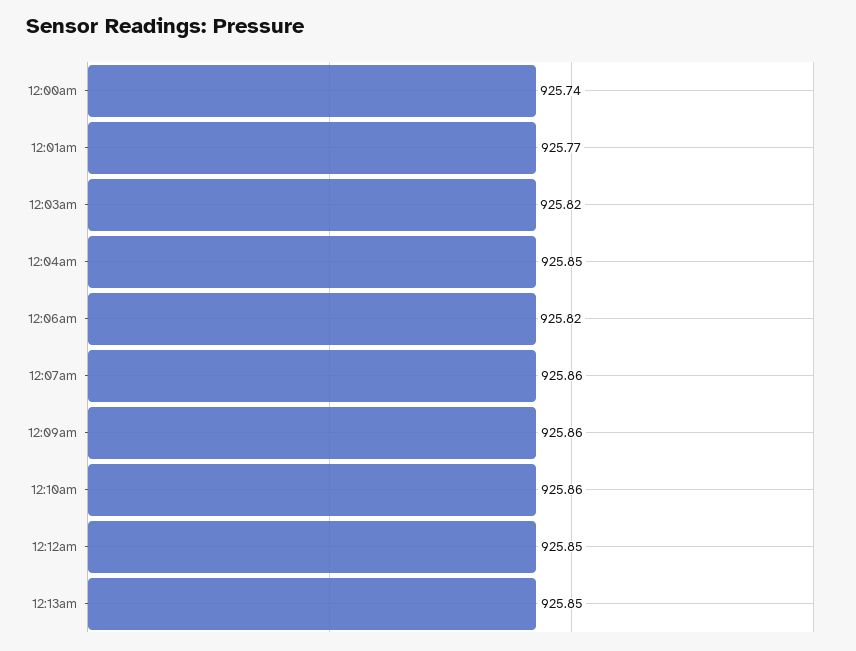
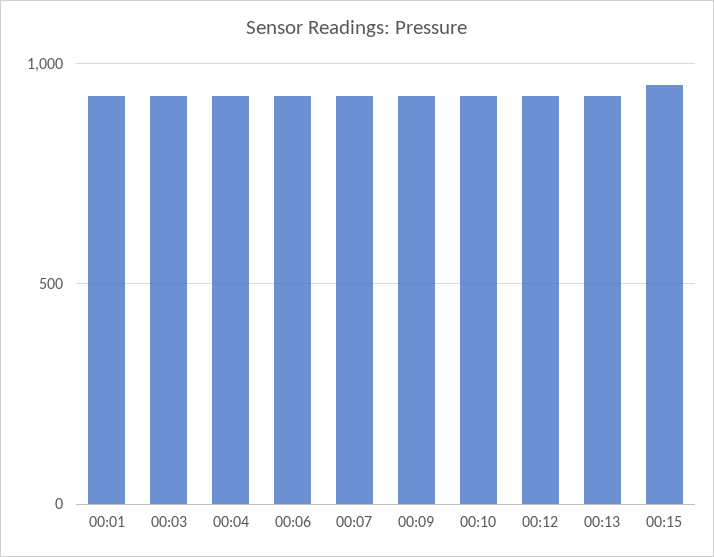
12:00am: 925.74 -> none
00:15: none -> 950

